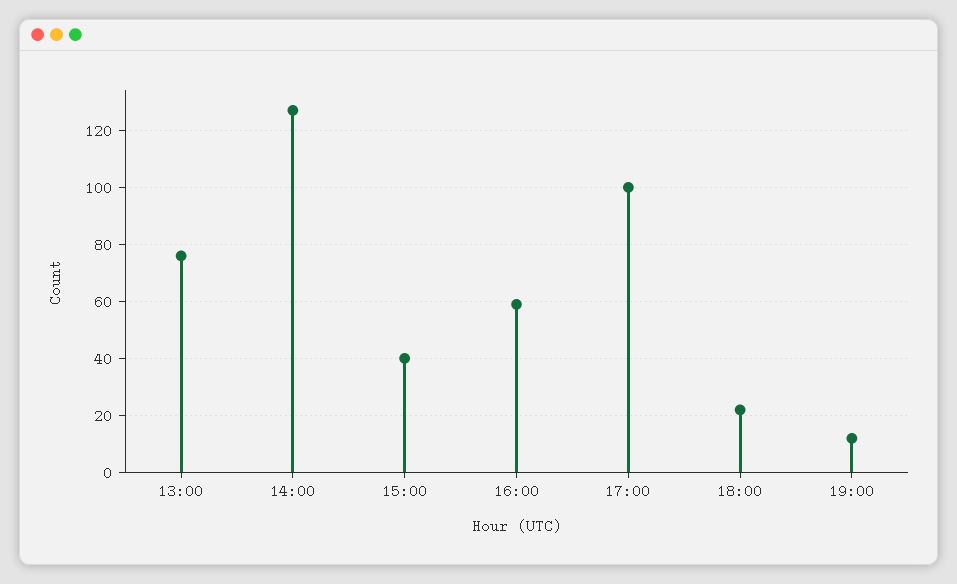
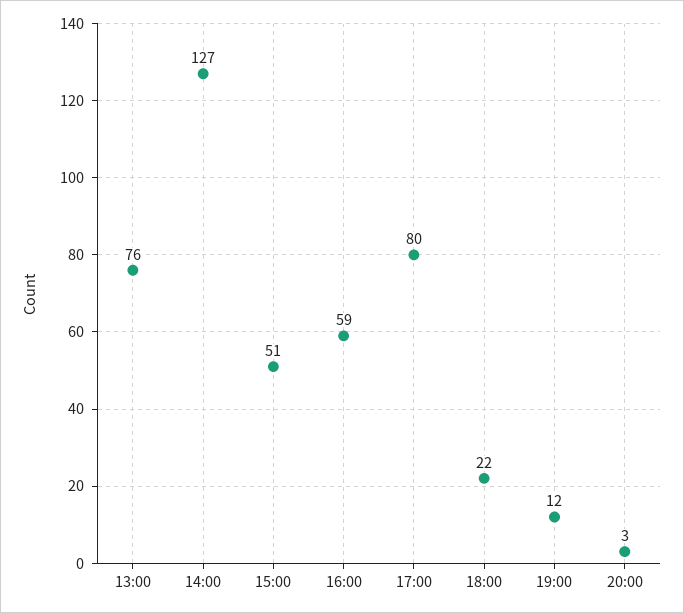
15:00: 40 -> 51
17:00: 100 -> 80
20:00: none -> 3

